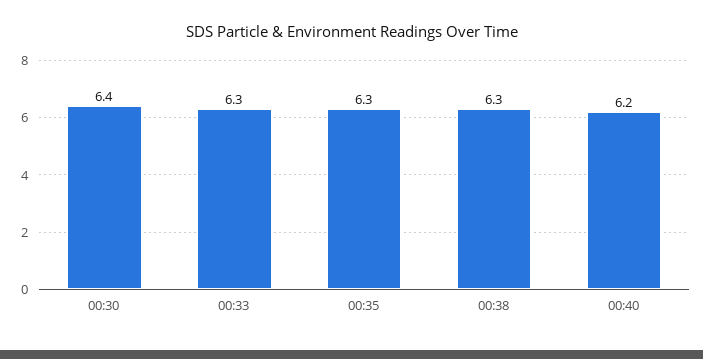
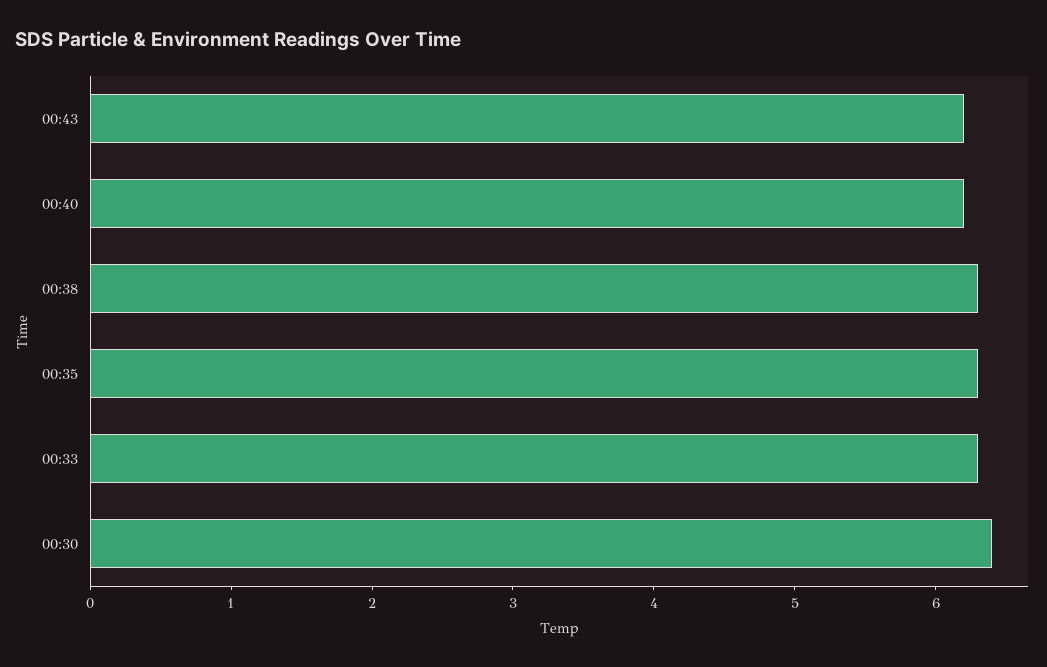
00:43: none -> 6.2

